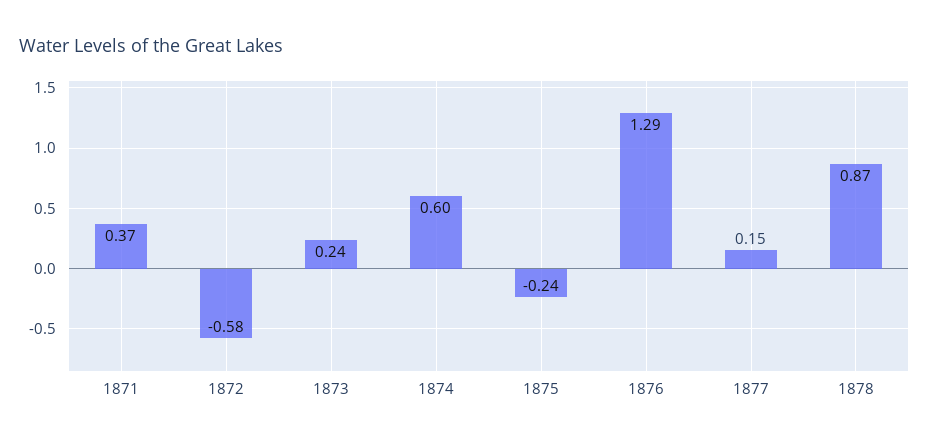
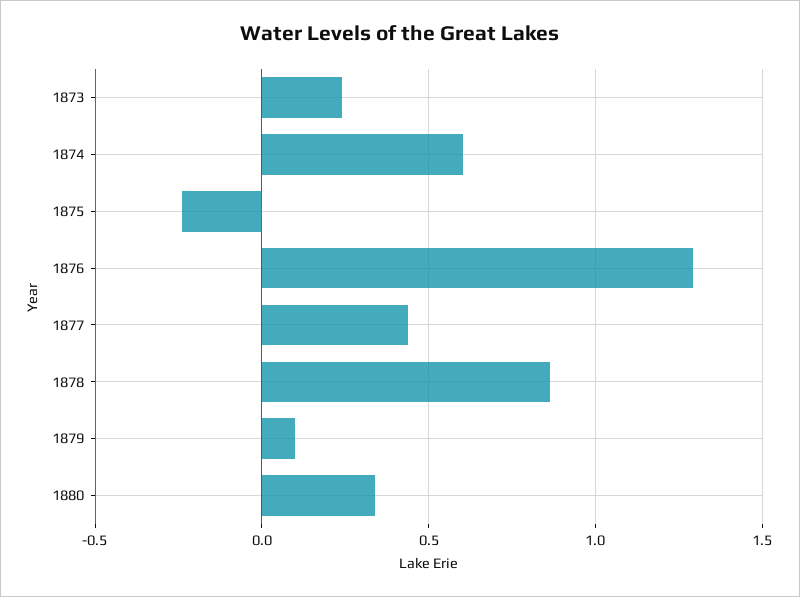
1871: 0.37 -> none
1872: -0.58 -> none
1877: 0.15 -> 0.45
1879: none -> 0.1
1880: none -> 0.35

